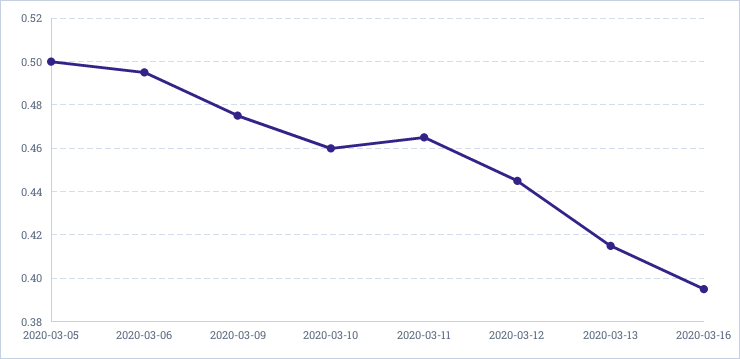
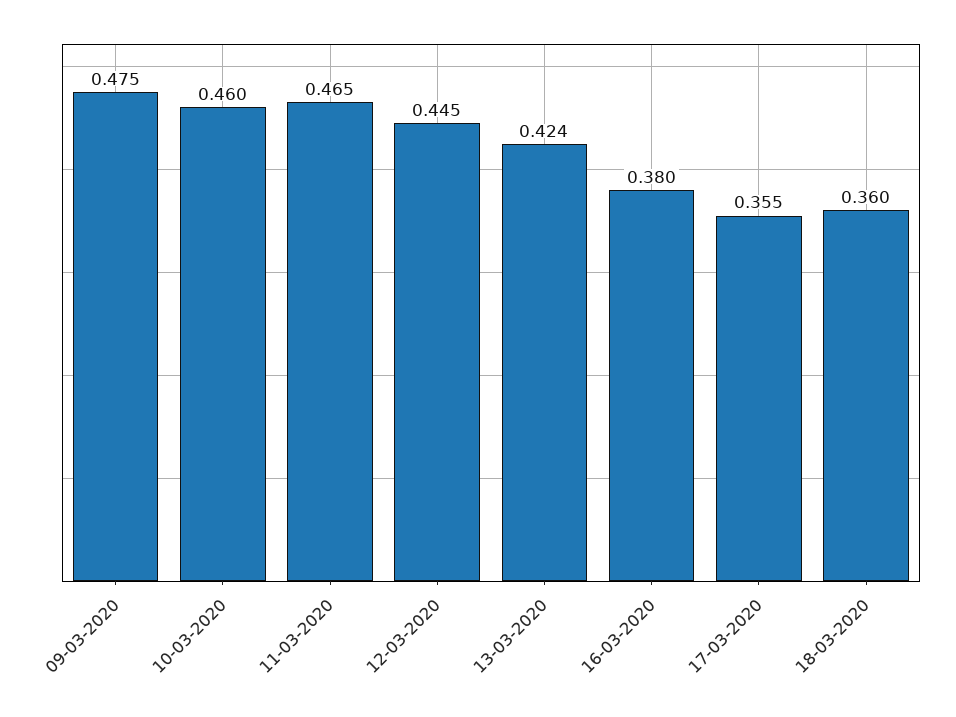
2020-03-05: 0.5 -> none
2020-03-06: 0.495 -> none
2020-03-13: 0.415 -> 0.424
2020-03-16: 0.395 -> 0.38
17-03-2020: none -> 0.355
18-03-2020: none -> 0.36

